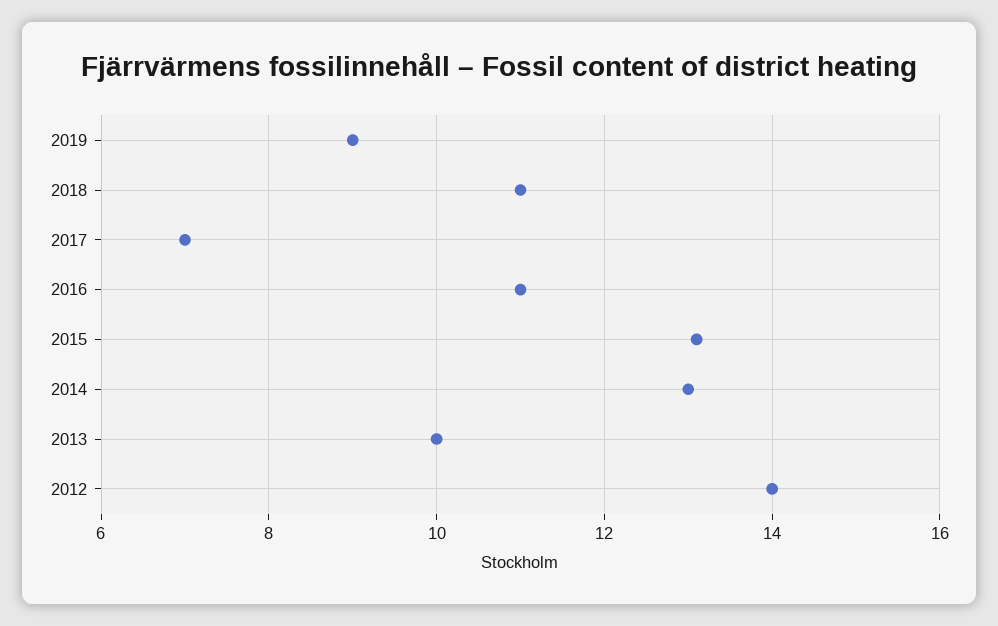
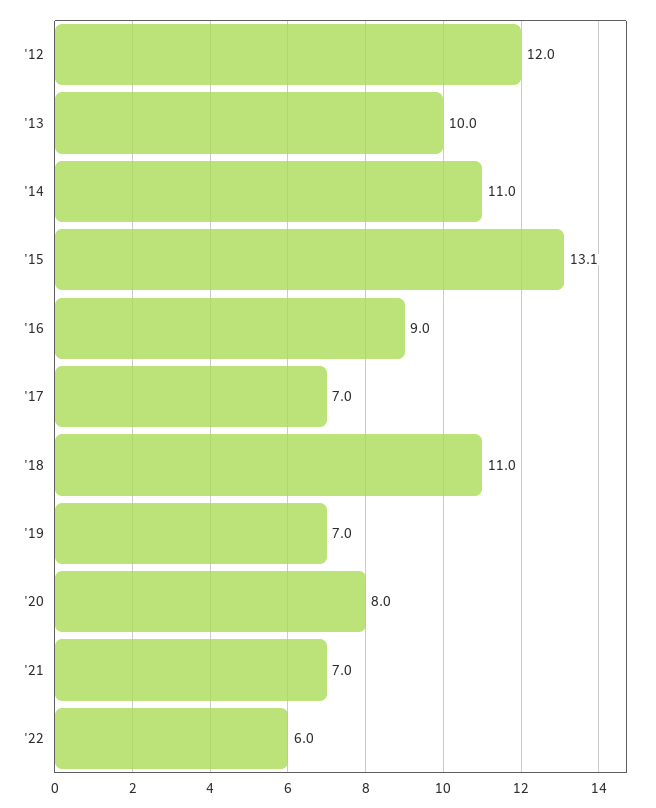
2019: 9 -> 7
2016: 11 -> 9
2014: 13 -> 11
2012: 14 -> 12
'20: none -> 8
'21: none -> 7
'22: none -> 6

